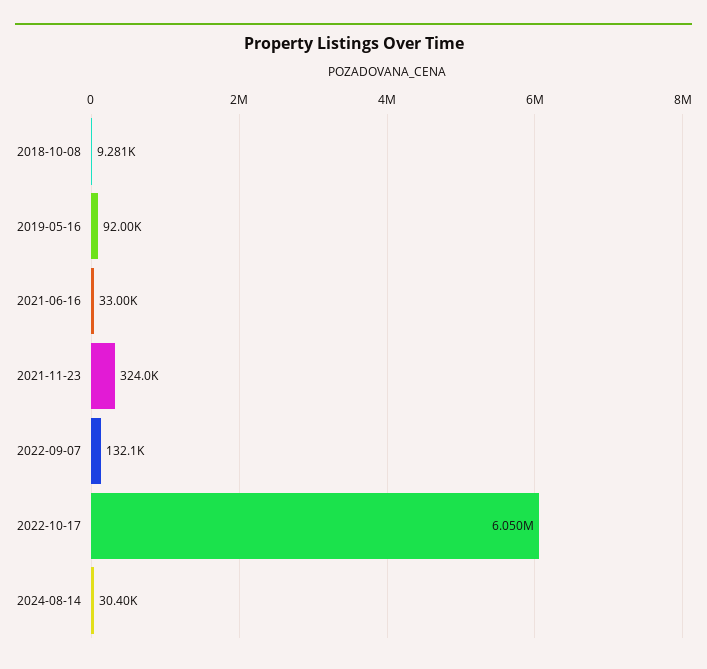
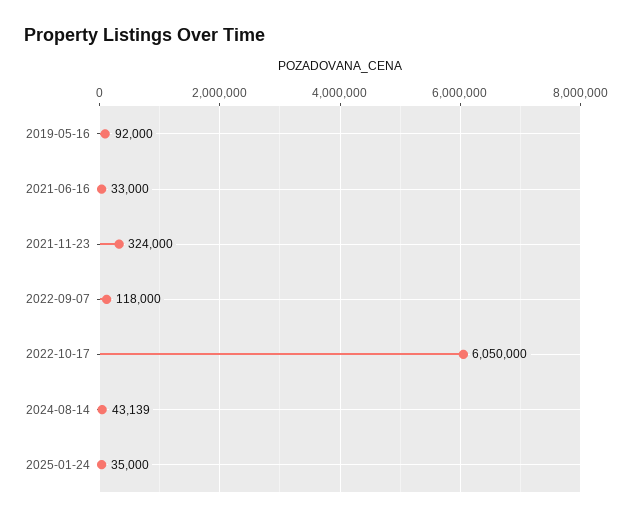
2018-10-08: 9281 -> none
2022-09-07: 132100 -> 118000
2024-08-14: 30400 -> 43139
2025-01-24: none -> 35000

